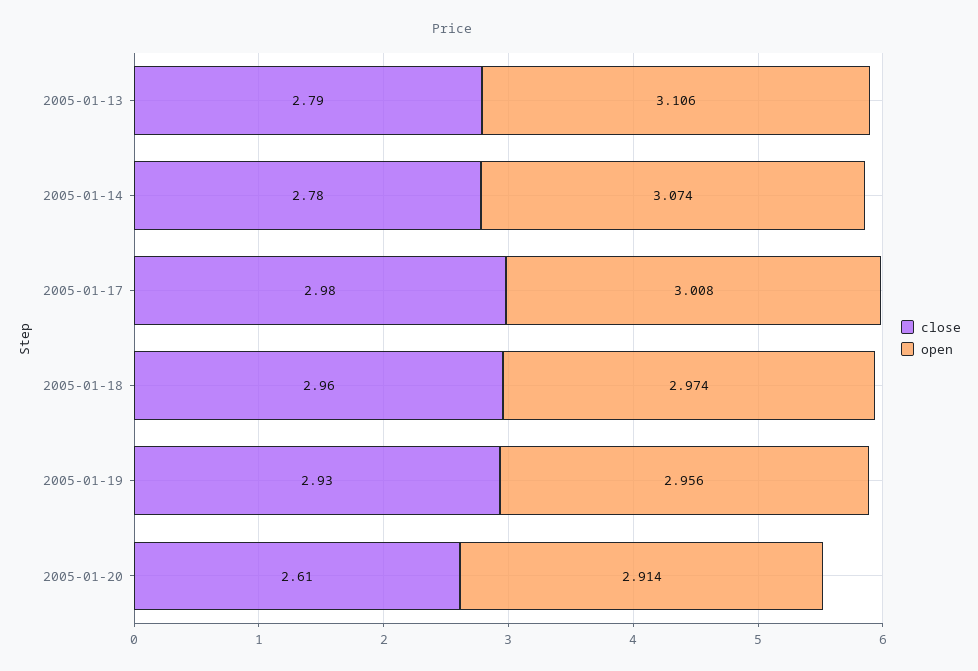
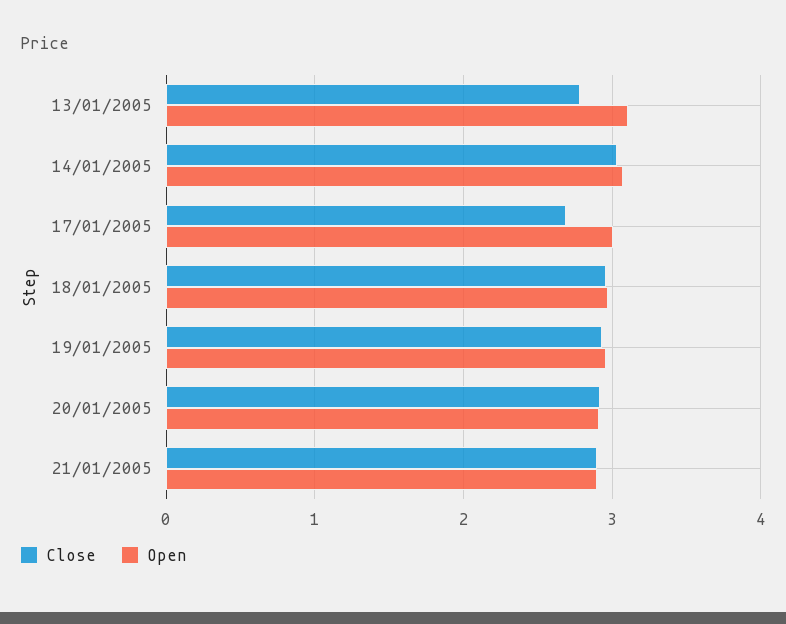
close, 2005-01-14: 2.78 -> 3
close, 2005-01-17: 2.98 -> 2.7
close, 2005-01-20: 2.61 -> 2.9
close, 21/01/2005: none -> 2.9
open, 21/01/2005: none -> 2.9

